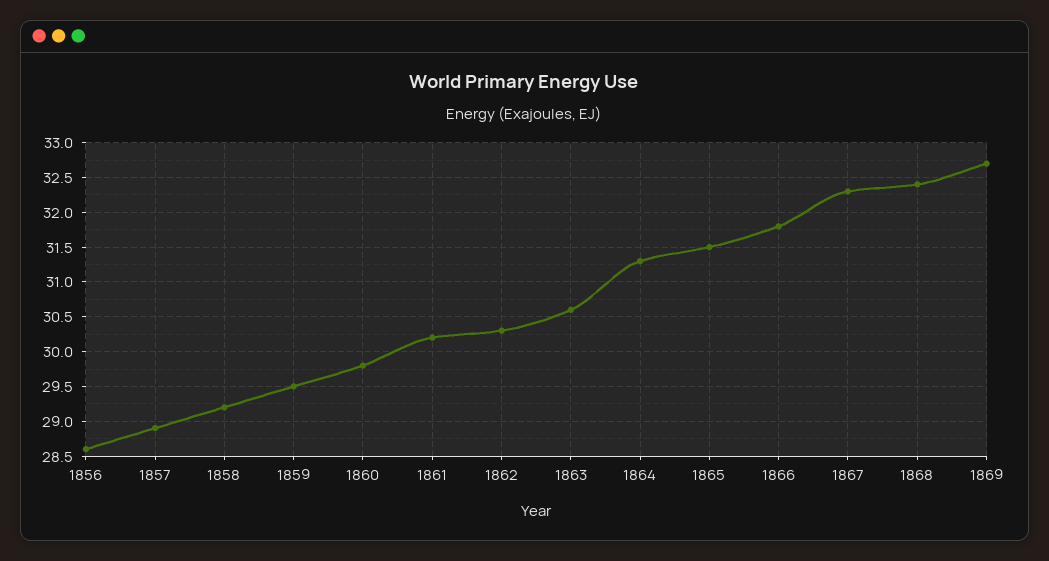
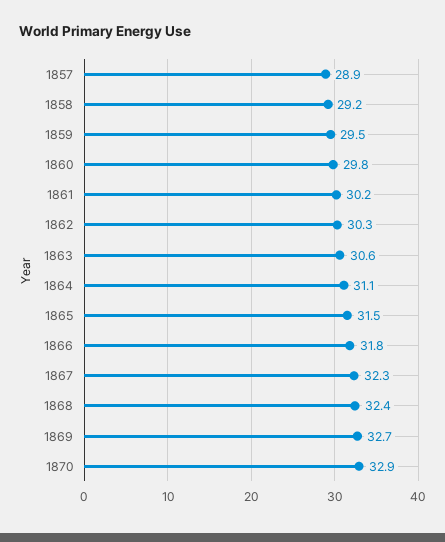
1856: 28.6 -> none
1864: 31.3 -> 31.1
1870: none -> 32.9

